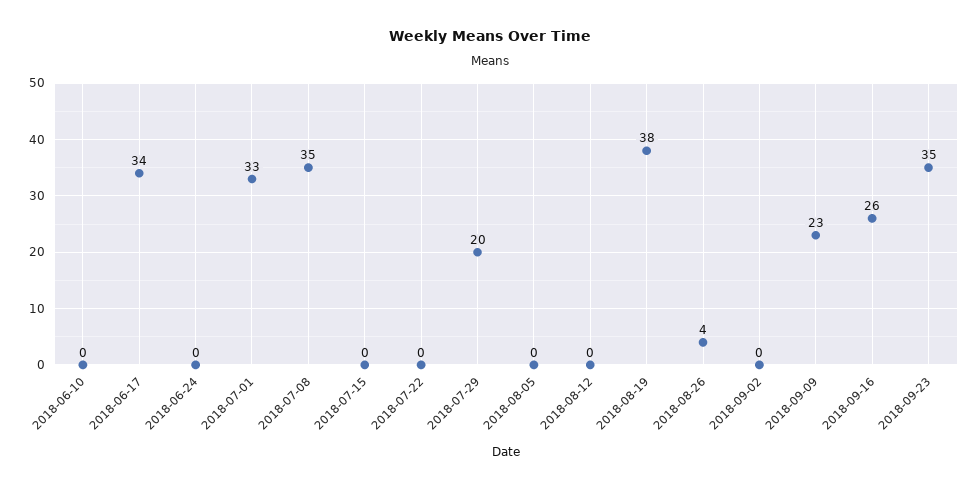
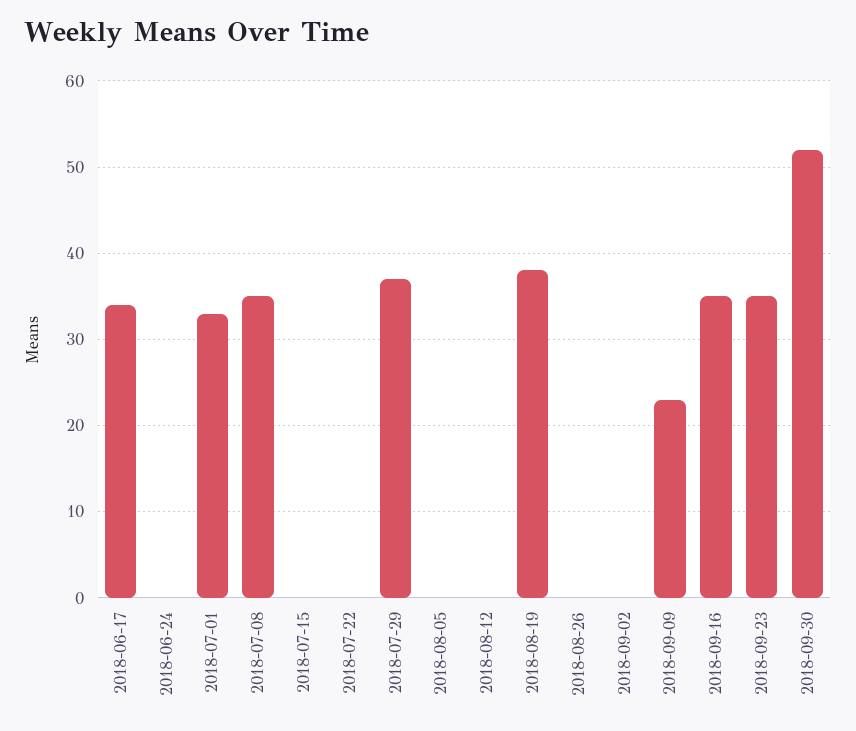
2018-06-10: 0 -> none
2018-07-29: 20 -> 37
2018-08-26: 4 -> 0
2018-09-16: 26 -> 35
2018-09-30: none -> 52

